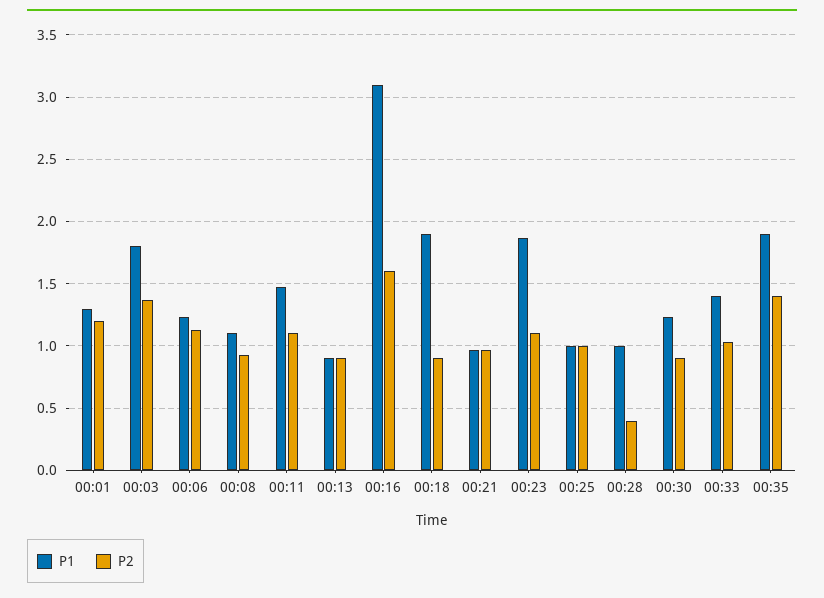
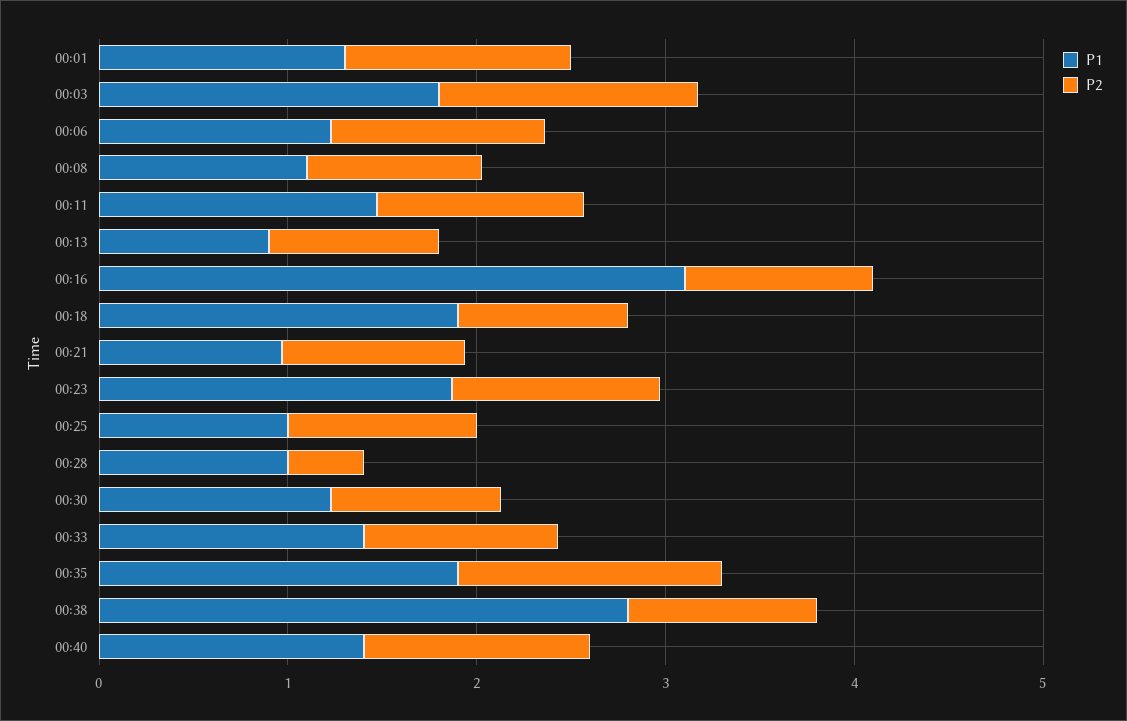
P2, 00:16: 1.6 -> 1
P1, 00:38: none -> 2.8
P2, 00:38: none -> 1
P1, 00:40: none -> 1.4
P2, 00:40: none -> 1.2

